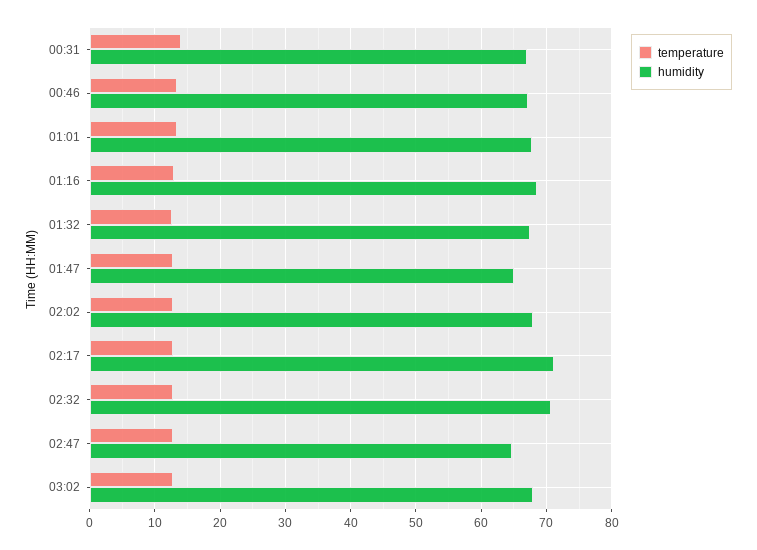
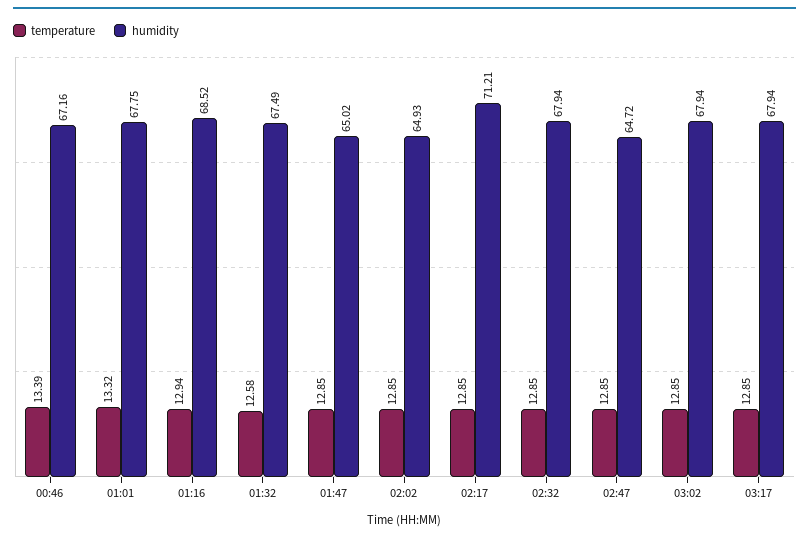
temperature, 00:31: 14 -> none
humidity, 00:31: 67 -> none
humidity, 02:02: 68 -> 64.93
humidity, 02:32: 71 -> 67.94
temperature, 03:17: none -> 12.85
humidity, 03:17: none -> 67.94

